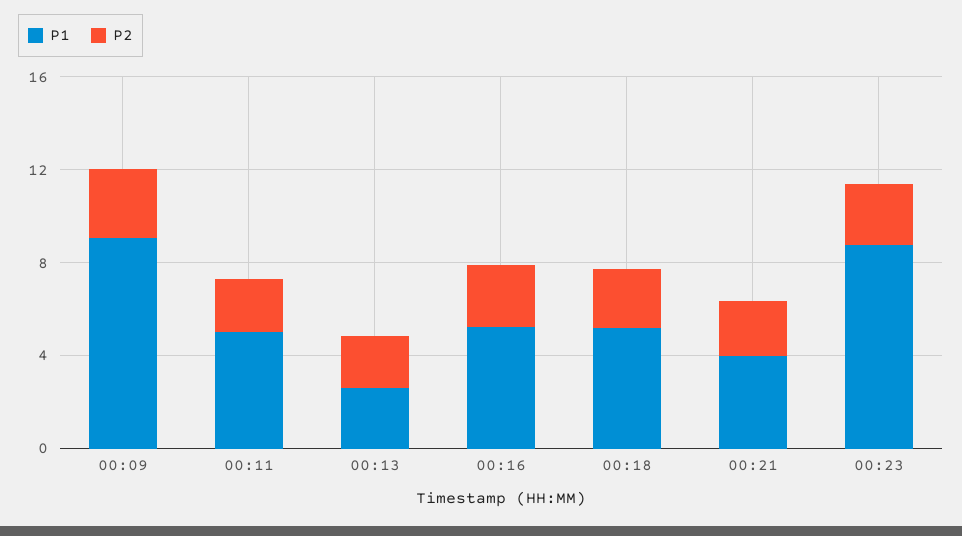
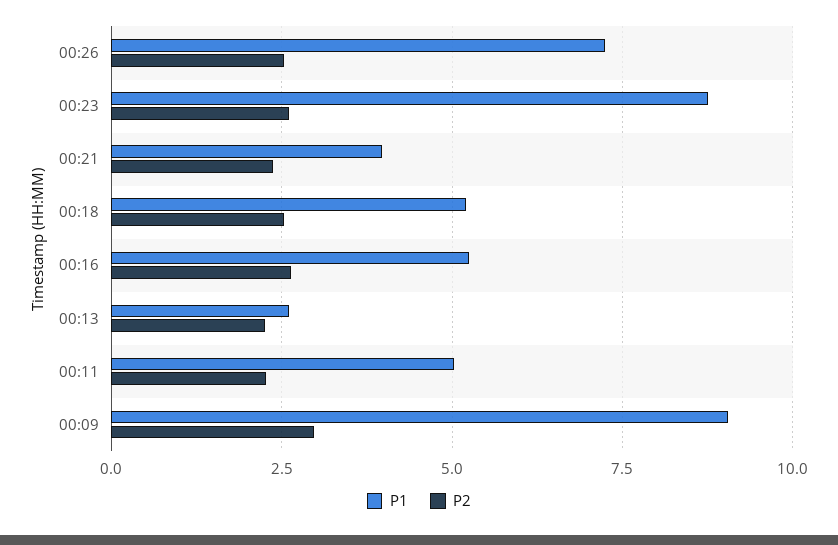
P1, 00:26: none -> 7.25
P2, 00:26: none -> 2.5

